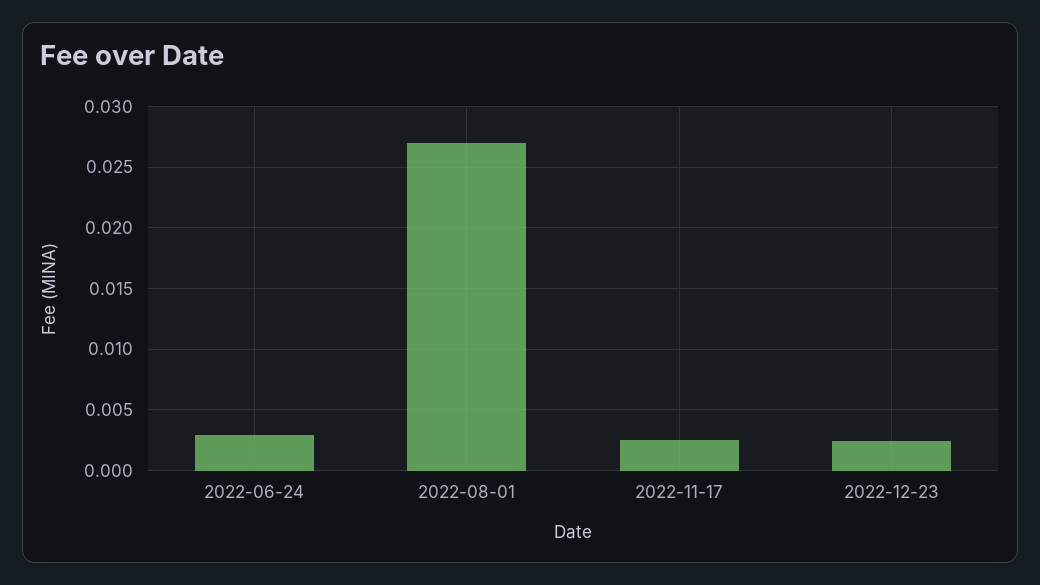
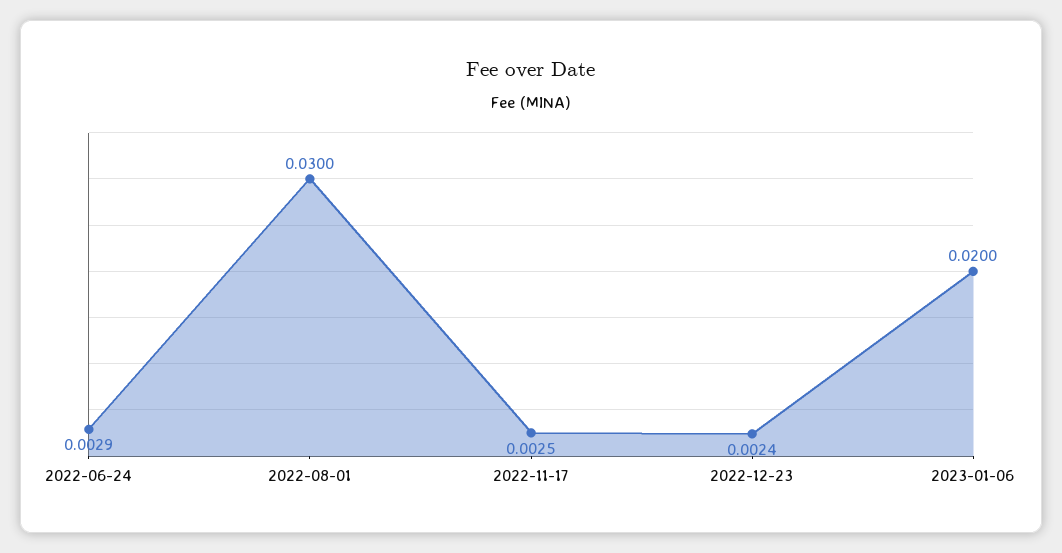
2022-08-01: 0.027 -> 0.03
2023-01-06: none -> 0.02

